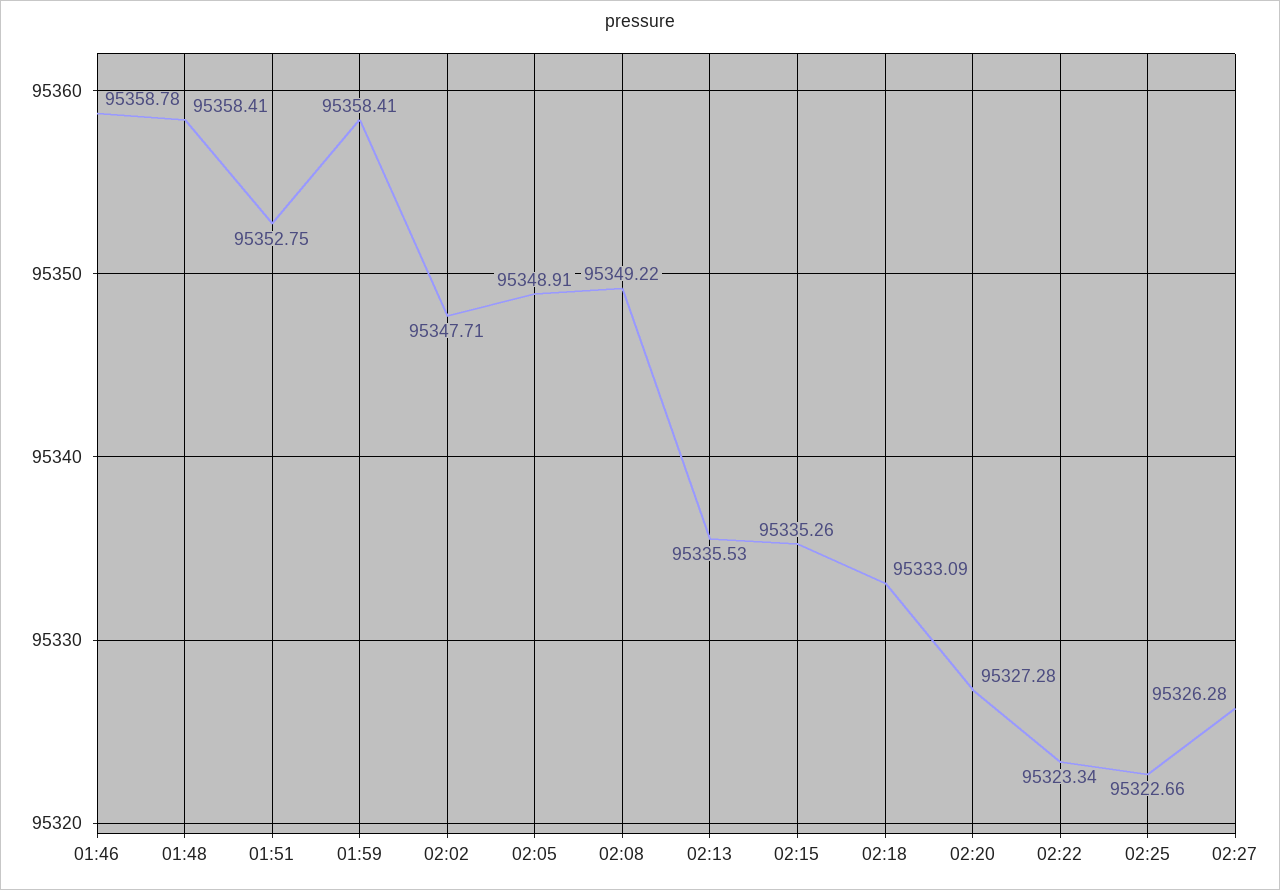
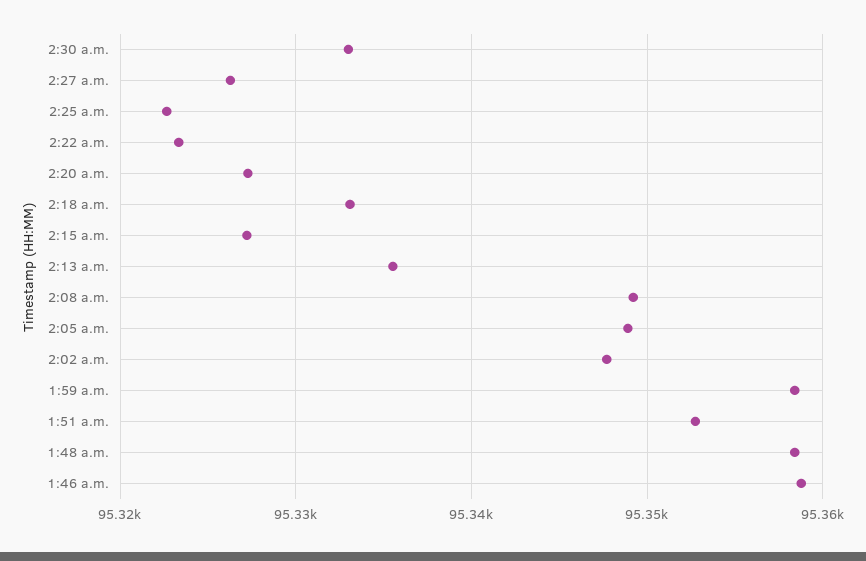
02:15: 95335.26 -> 95327
2:30 a.m.: none -> 95333

